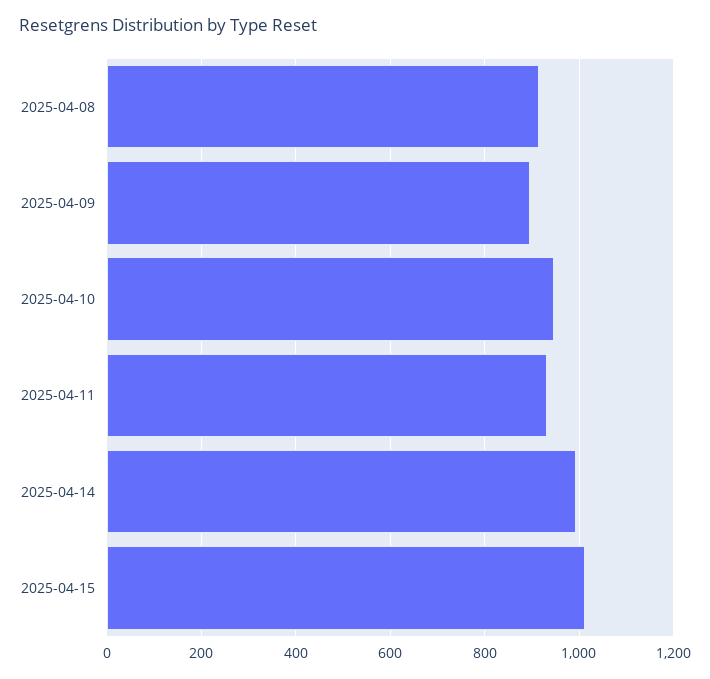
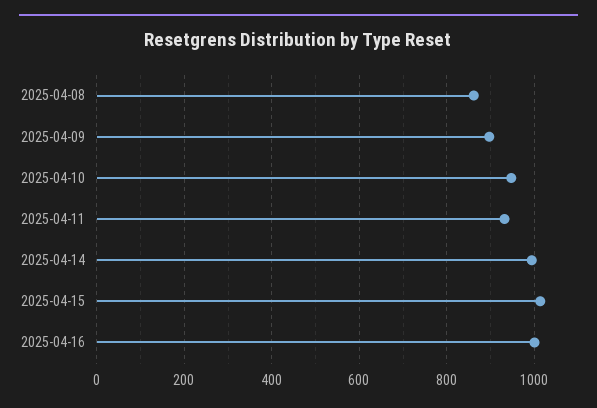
2025-04-08: 920 -> 860
2025-04-16: none -> 1000

